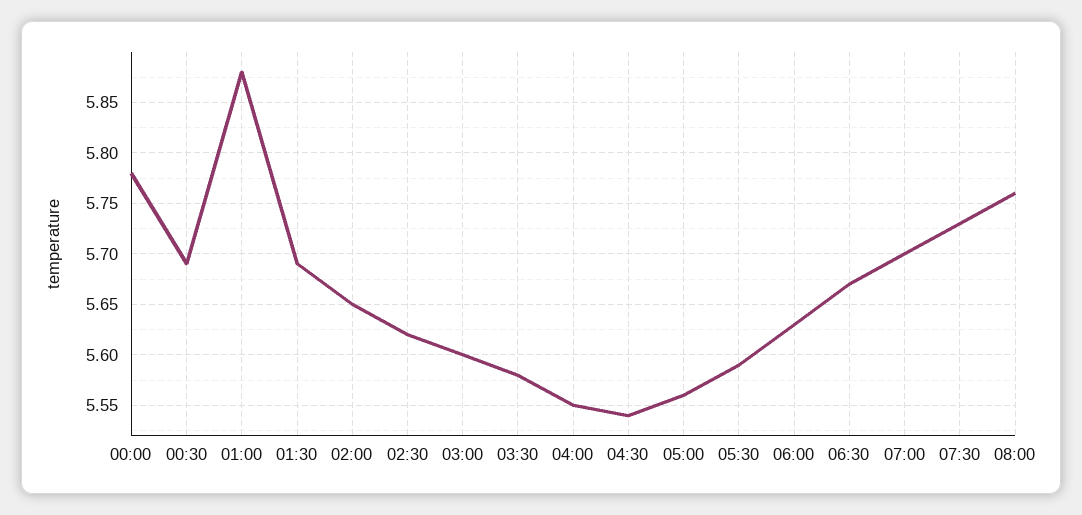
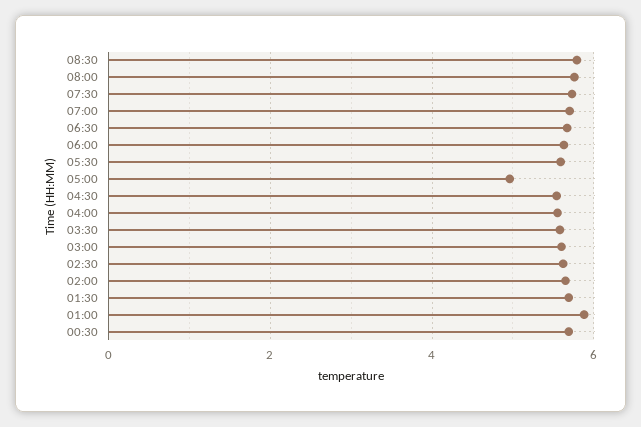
00:00: 5.78 -> none
05:00: 5.56 -> 5
08:30: none -> 5.8

